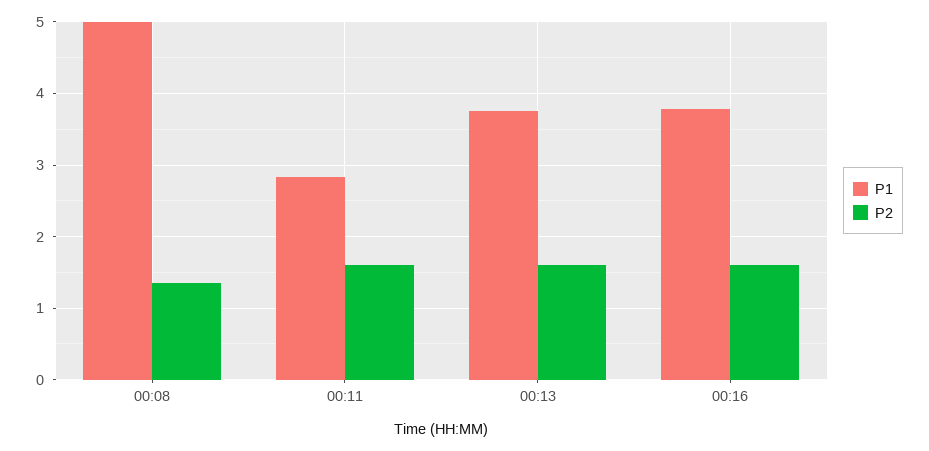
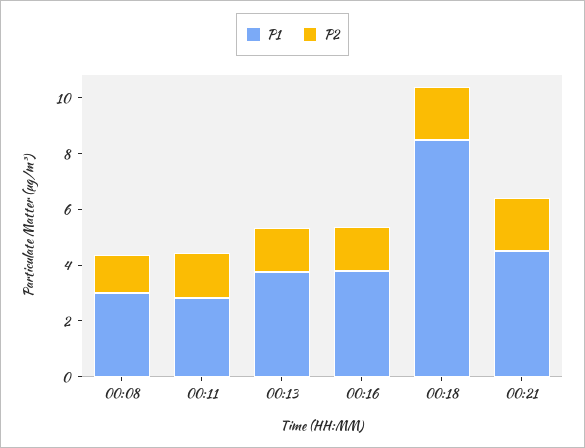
P1, 00:08: 5 -> 3
P1, 00:18: none -> 8.5
P2, 00:18: none -> 2
P1, 00:21: none -> 4.5
P2, 00:21: none -> 2

